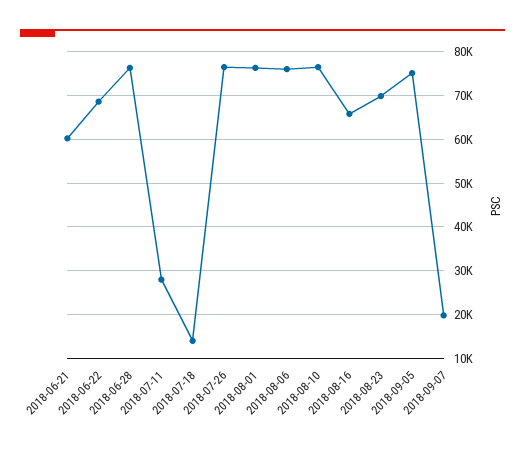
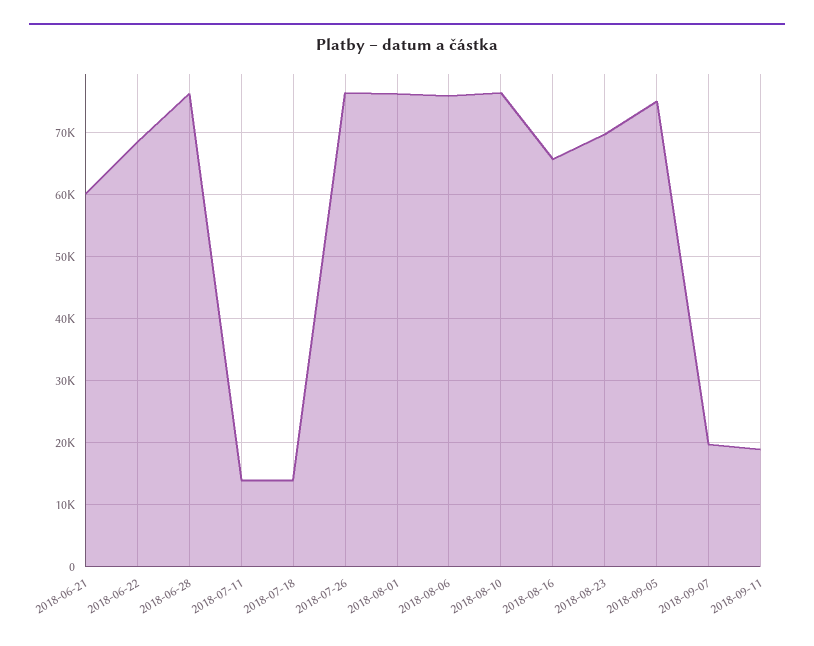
2018-07-11: 28000 -> 14000
2018-09-11: none -> 19000

